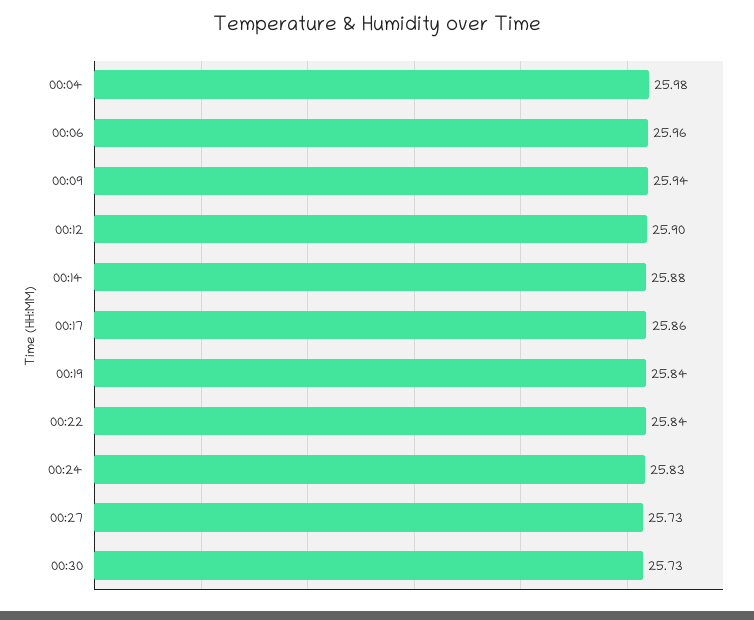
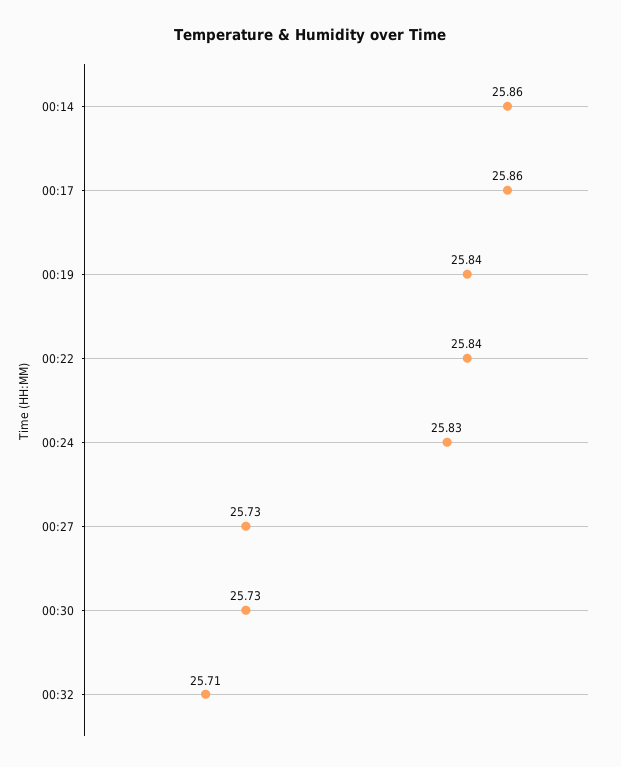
00:04: 25.98 -> none
00:06: 25.96 -> none
00:09: 25.94 -> none
00:12: 25.9 -> none
00:14: 25.88 -> 25.86
00:32: none -> 25.71

